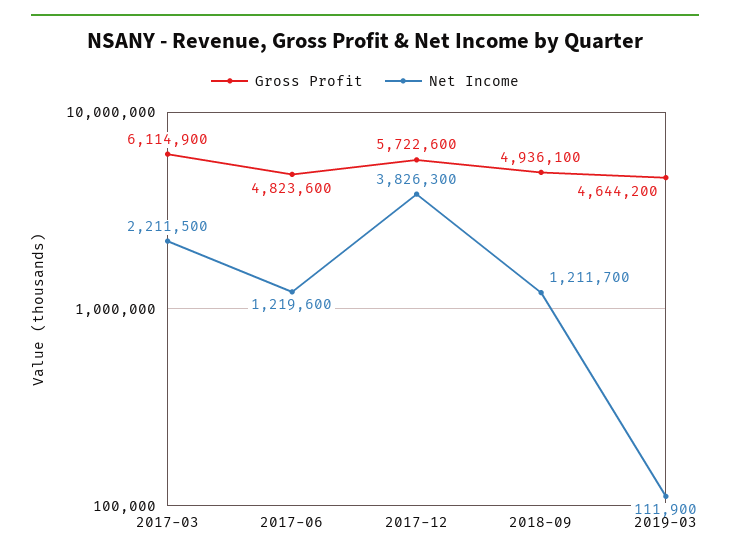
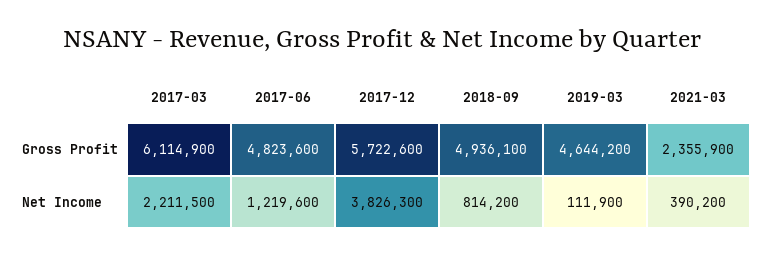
Net Income, 2018-09: 1211700 -> 814200
Gross Profit, 2021-03: none -> 2355900
Net Income, 2021-03: none -> 390200

